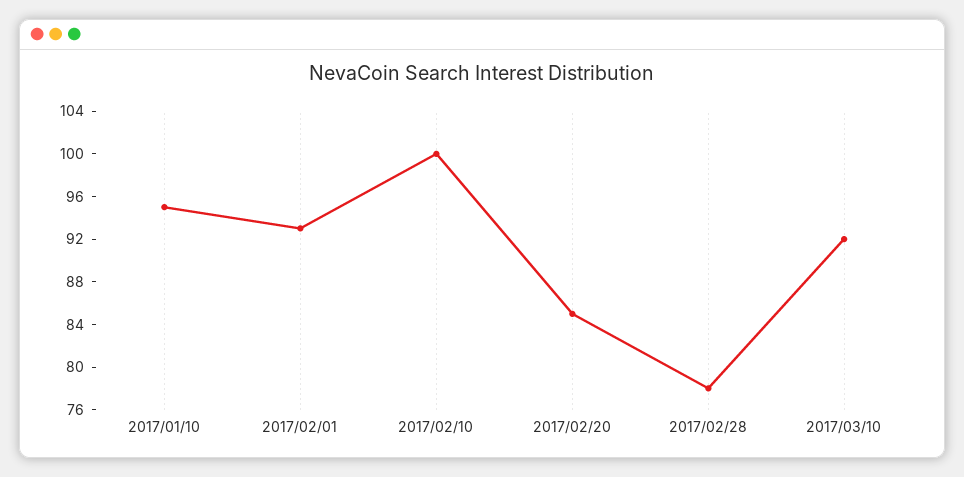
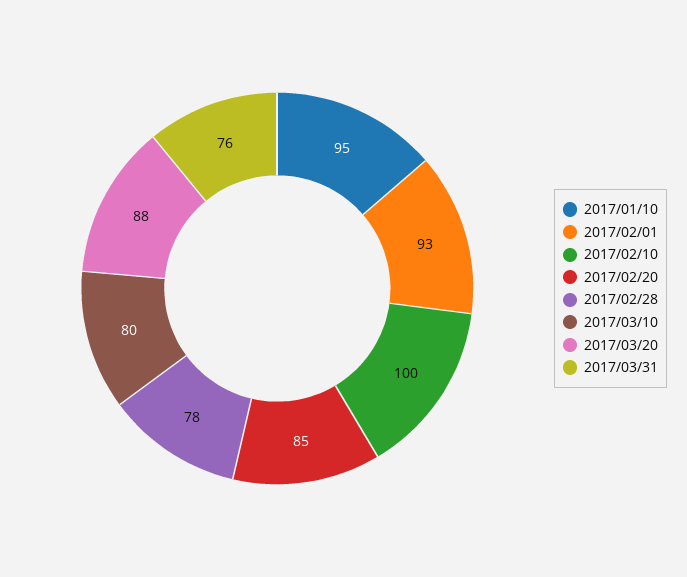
2017/03/10: 92 -> 80
2017/03/20: none -> 88
2017/03/31: none -> 76

